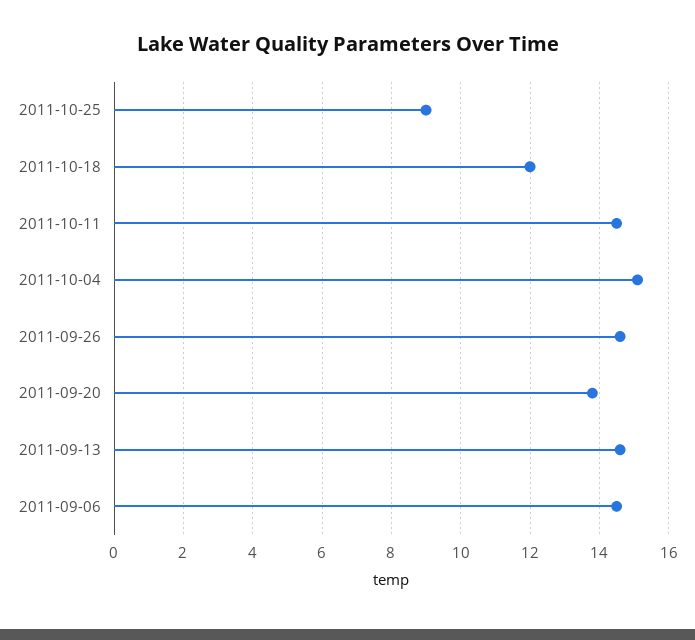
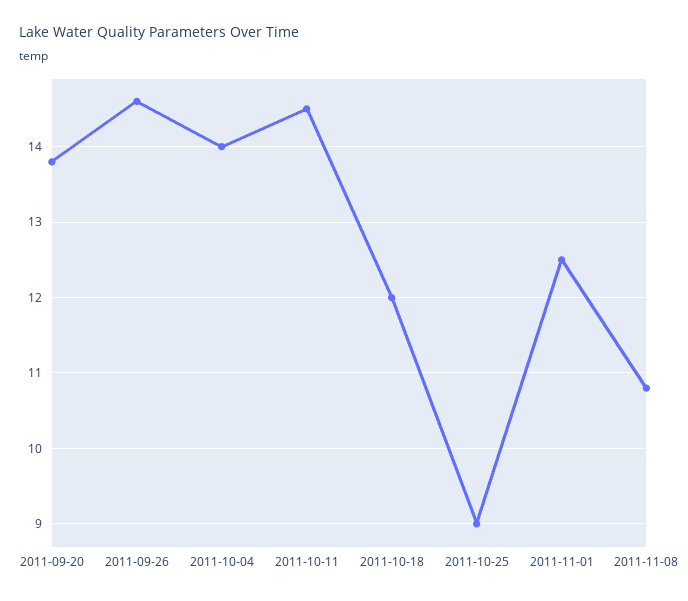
2011-10-04: 15 -> 14
2011-09-13: 14.5 -> none
2011-09-06: 14.5 -> none
2011-11-01: none -> 12.5
2011-11-08: none -> 10.8

